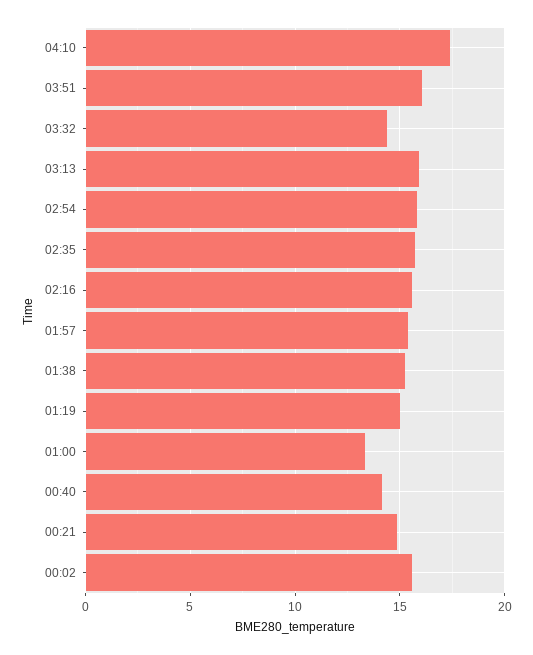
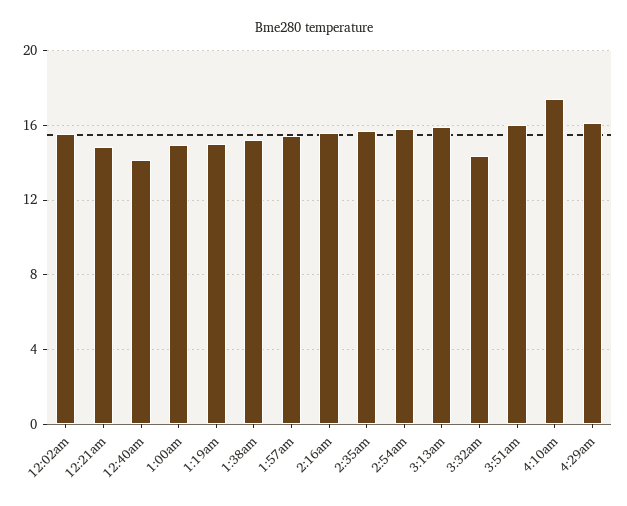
01:00: 13.5 -> 15
4:29am: none -> 16

